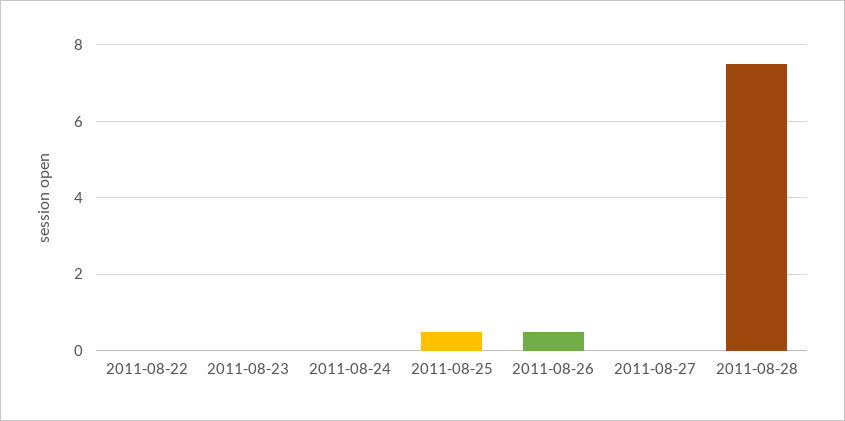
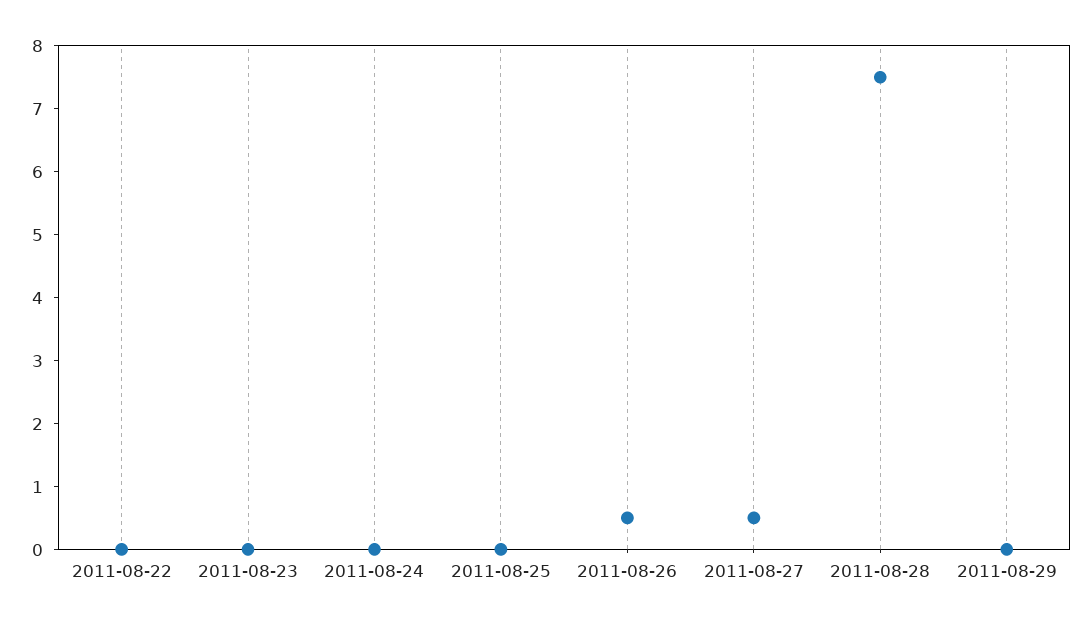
2011-08-25: 0.5 -> 0
2011-08-27: 0 -> 0.5
2011-08-29: none -> 0

